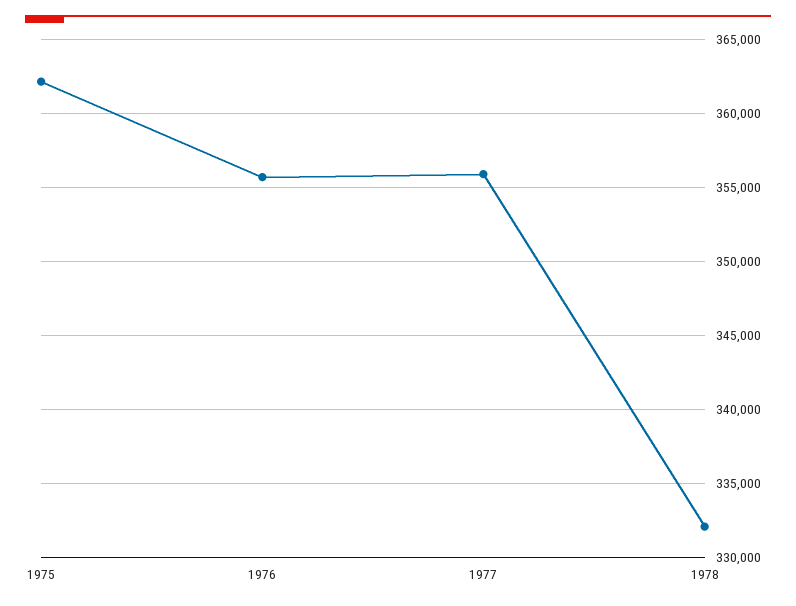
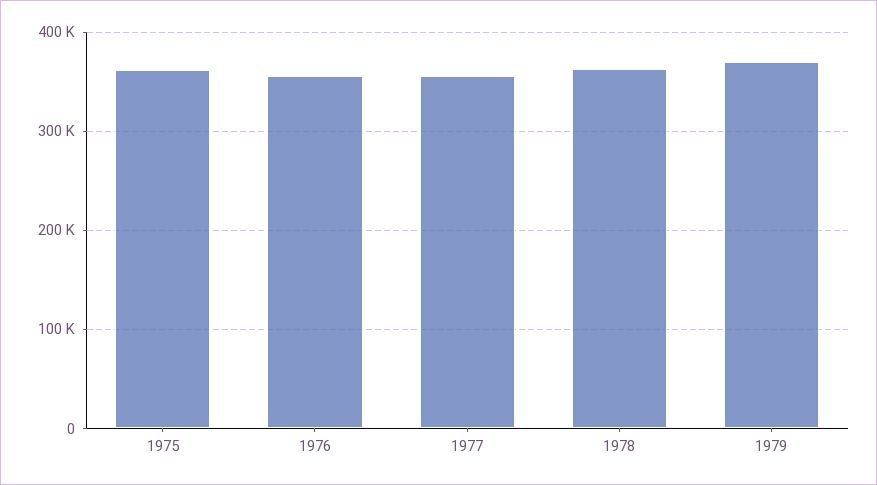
1978: 332000 -> 360000
1979: none -> 370000

